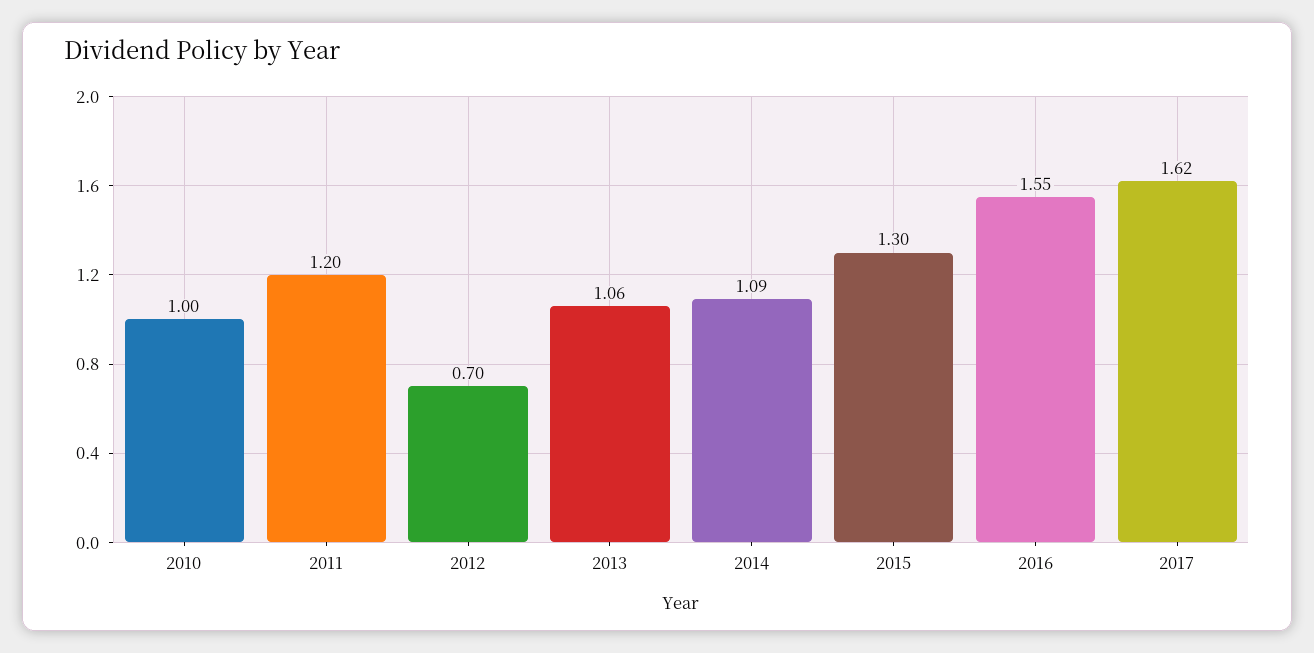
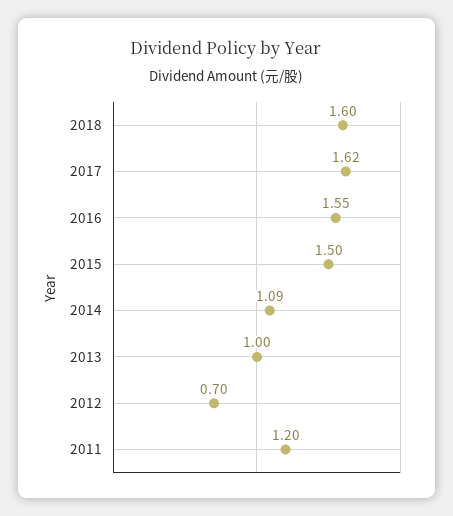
2010: 1 -> none
2013: 1.06 -> 1
2015: 1.3 -> 1.5
2018: none -> 1.6

